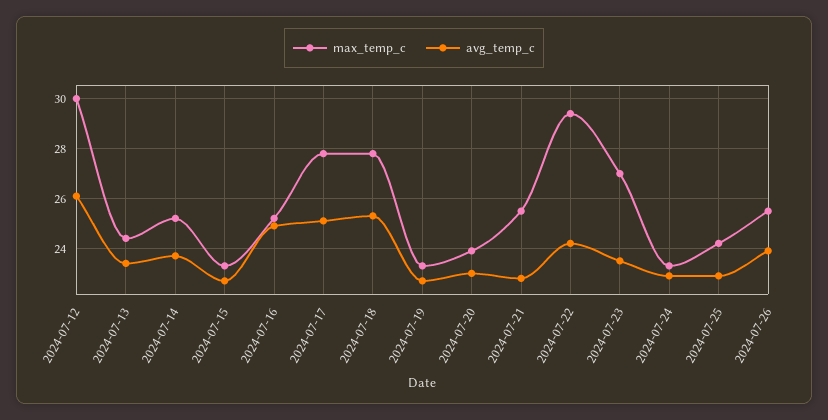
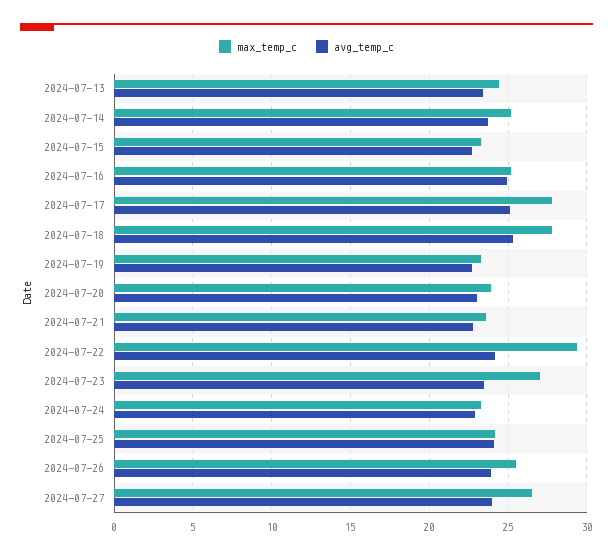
max_temp_c, 2024-07-12: 30 -> none
avg_temp_c, 2024-07-12: 26 -> none
max_temp_c, 2024-07-21: 25.5 -> 23.5
avg_temp_c, 2024-07-25: 23 -> 24
max_temp_c, 2024-07-27: none -> 26.5
avg_temp_c, 2024-07-27: none -> 24

